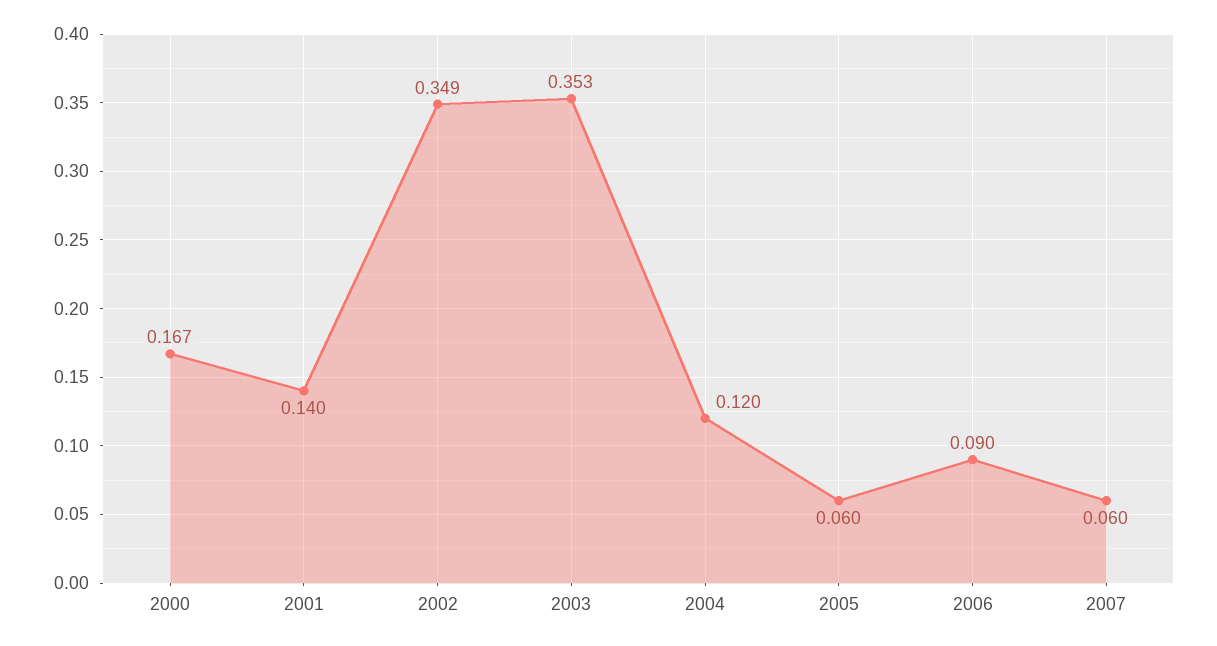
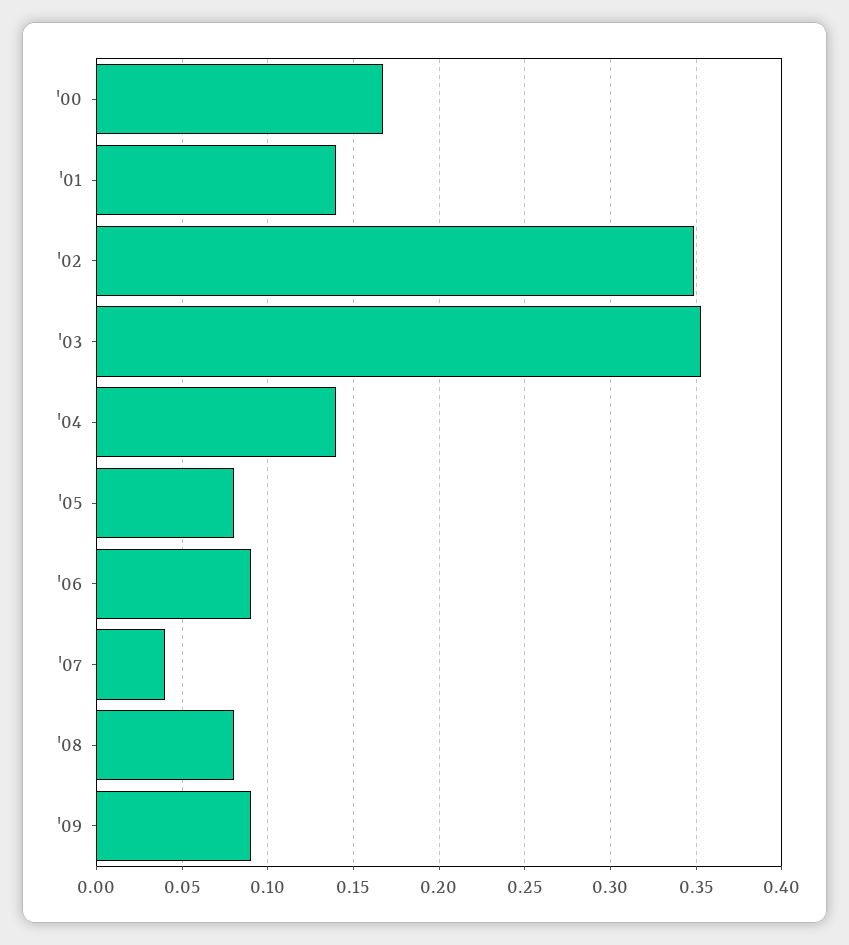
2004: 0.12 -> 0.14
2005: 0.06 -> 0.08
2007: 0.06 -> 0.04
'08: none -> 0.08
'09: none -> 0.09

